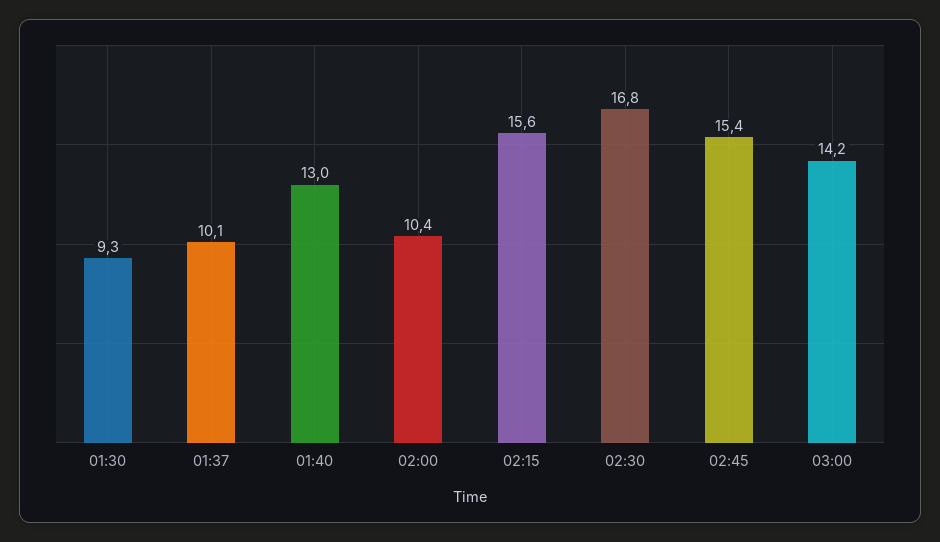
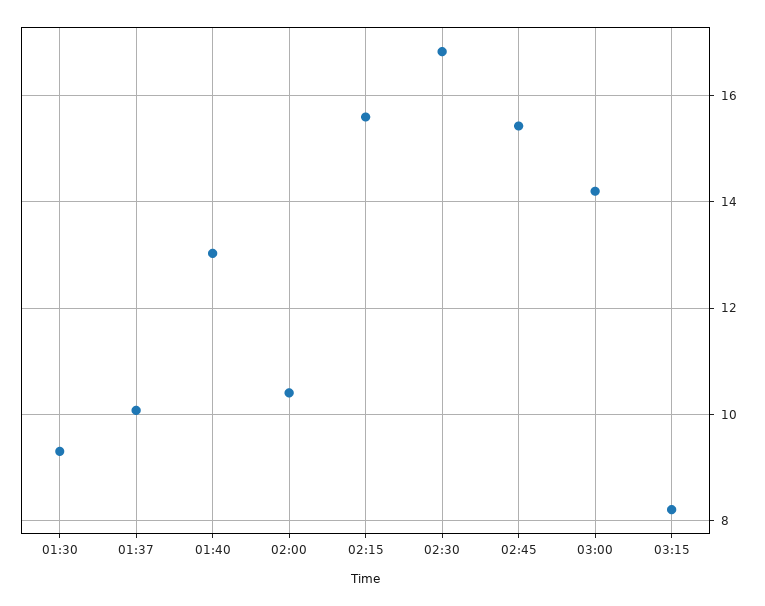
03:15: none -> 8.2

